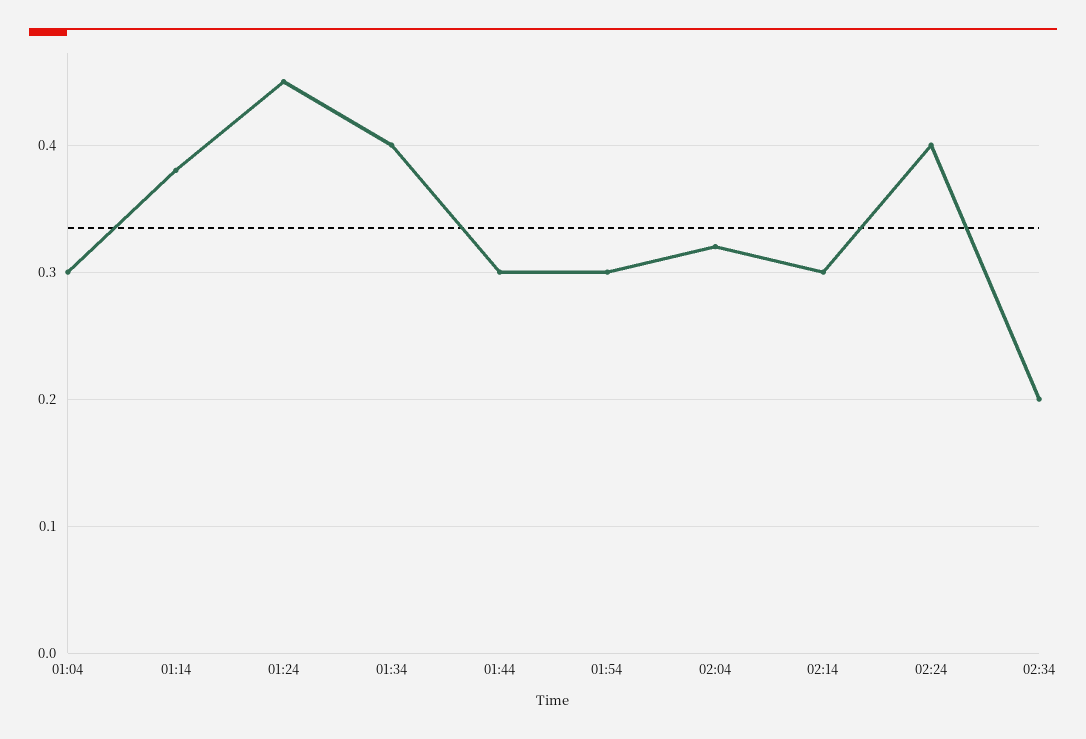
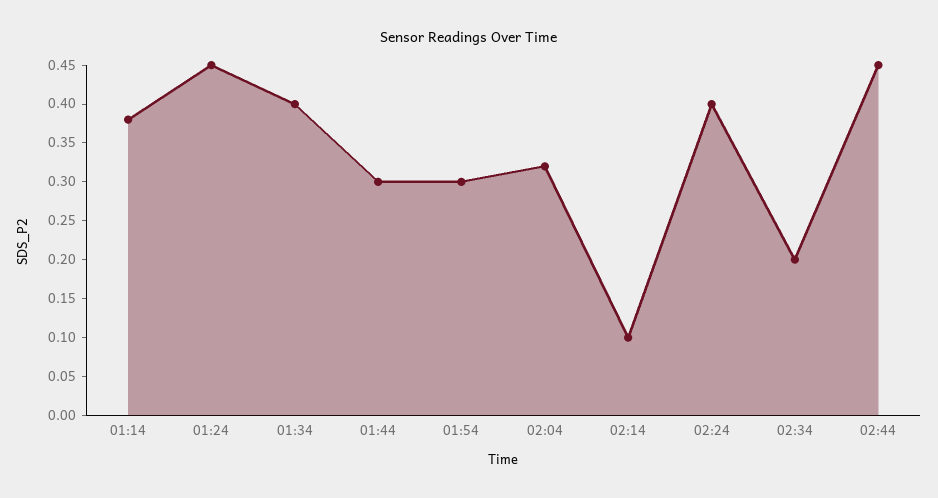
01:04: 0.3 -> none
02:14: 0.3 -> 0.1
02:44: none -> 0.45

